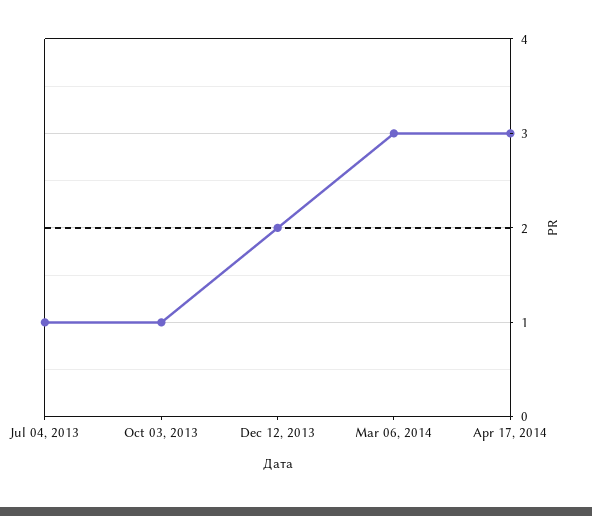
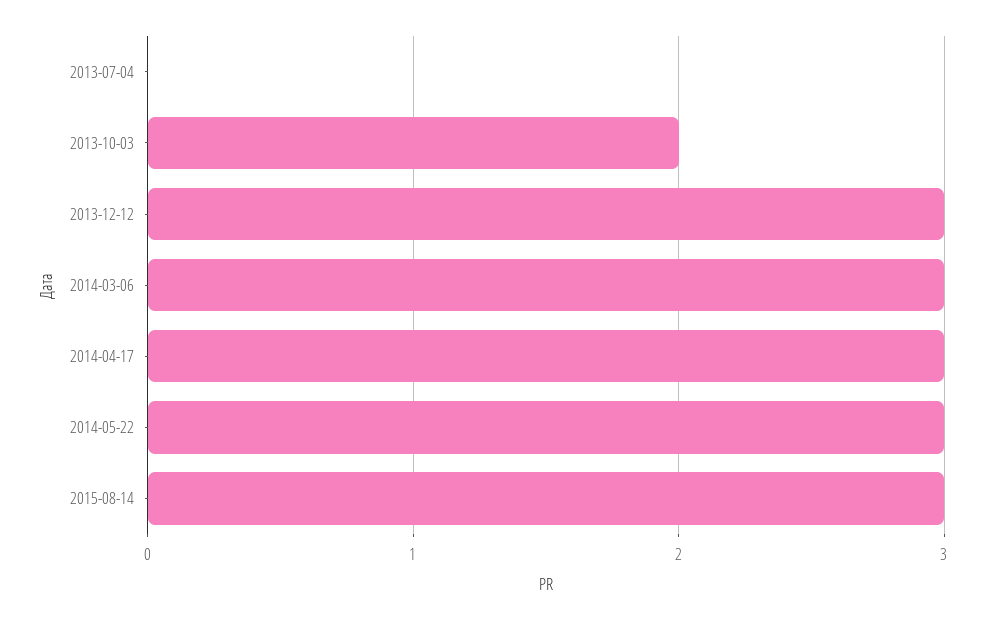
Jul 04, 2013: 1 -> 0
Oct 03, 2013: 1 -> 2
Dec 12, 2013: 2 -> 3
2014-05-22: none -> 3
2015-08-14: none -> 3

